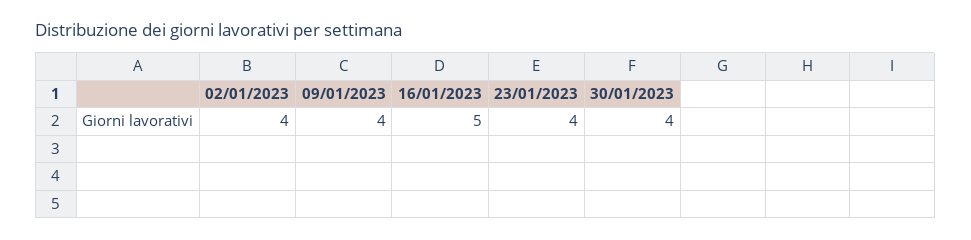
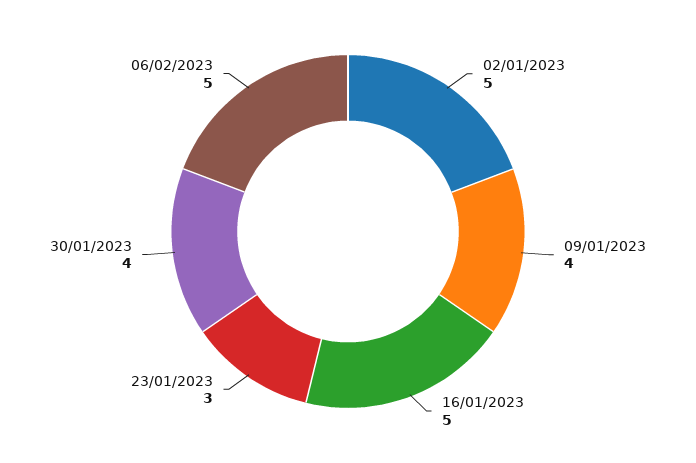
02/01/2023: 4 -> 5
23/01/2023: 4 -> 3
06/02/2023: none -> 5

